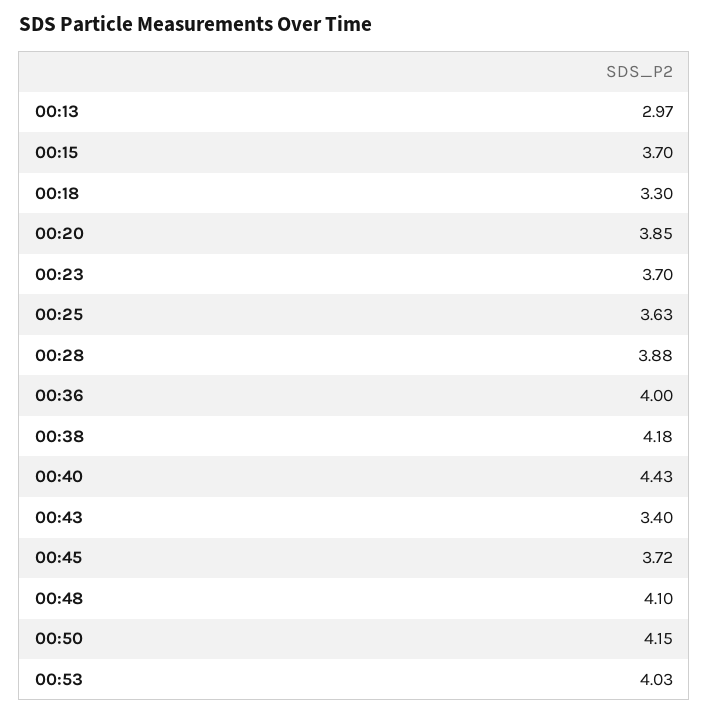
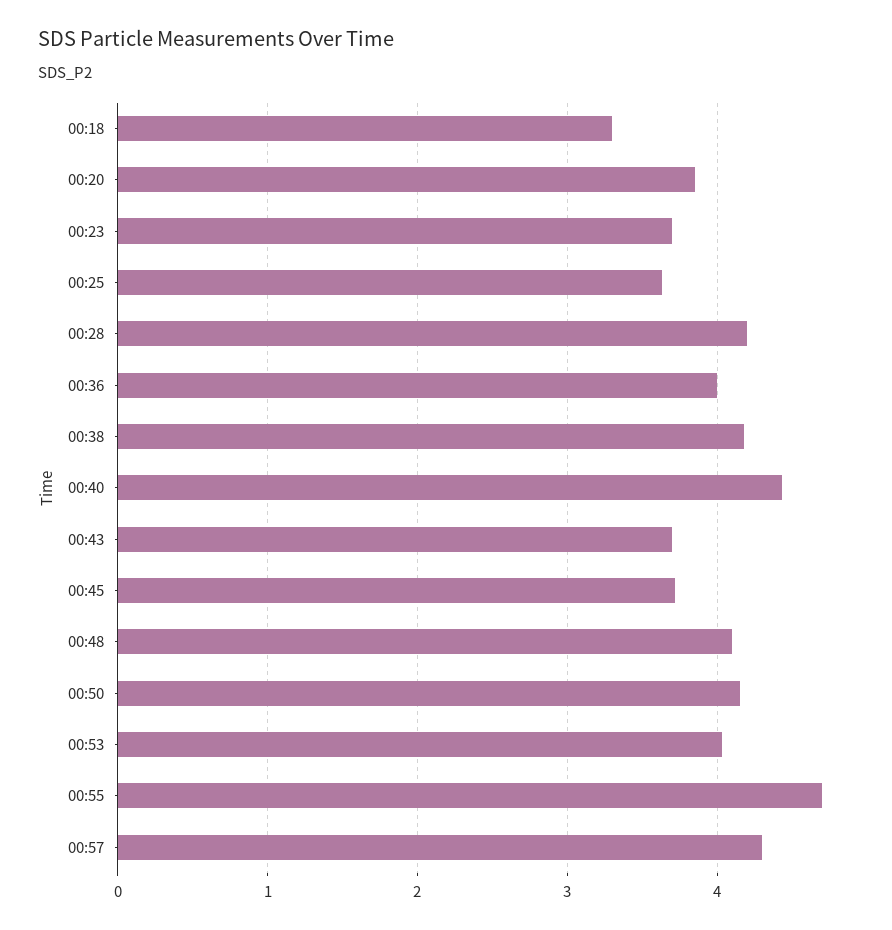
00:13: 2.97 -> none
00:15: 3.7 -> none
00:28: 3.88 -> 4.2
00:43: 3.4 -> 3.7
00:55: none -> 4.7
00:57: none -> 4.3

